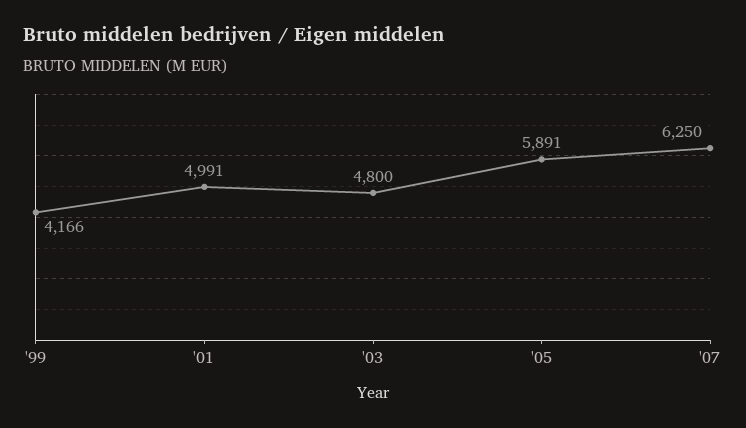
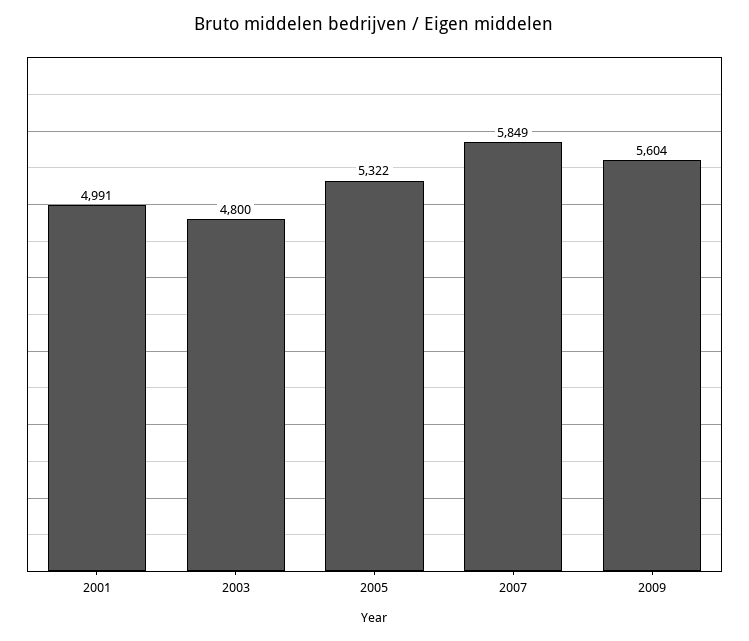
'99: 4166 -> none
'05: 5891 -> 5322
'07: 6250 -> 5849
2009: none -> 5604

